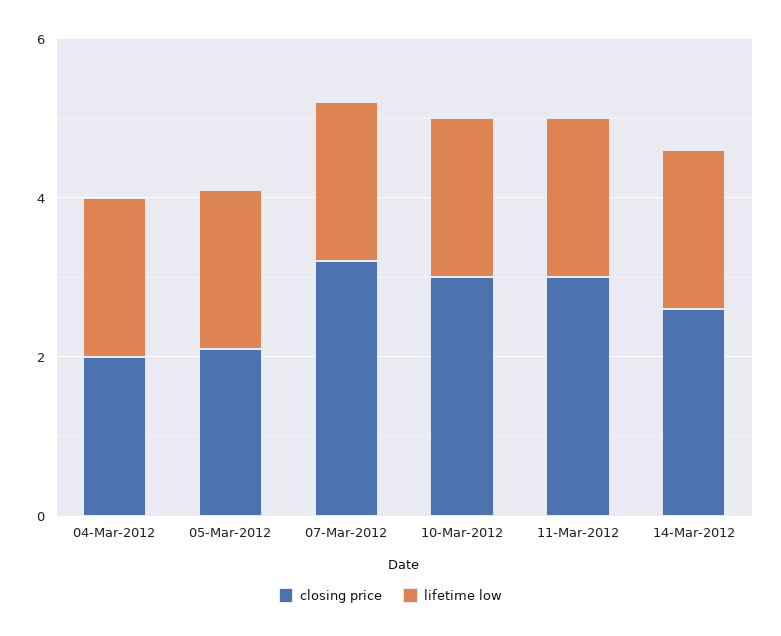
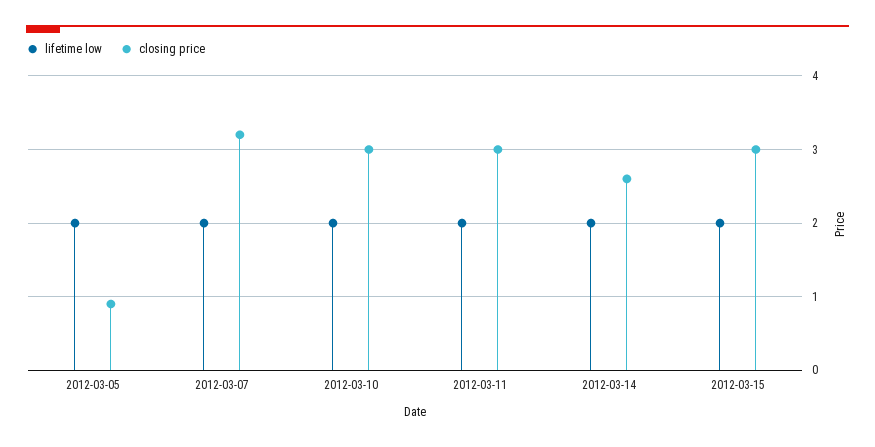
closing price, 04-Mar-2012: 2 -> none
lifetime low, 04-Mar-2012: 2 -> none
closing price, 05-Mar-2012: 2 -> 0.9
lifetime low, 2012-03-15: none -> 2
closing price, 2012-03-15: none -> 3

